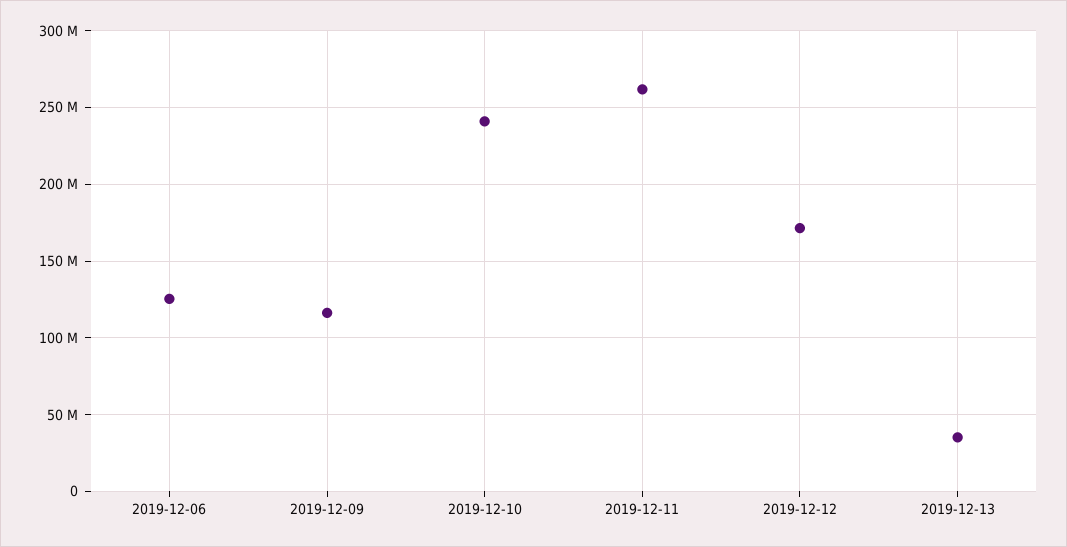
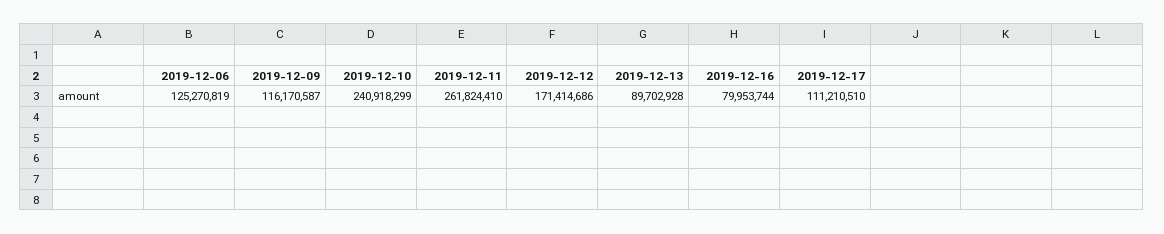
2019-12-13: 35000000 -> 89702928
2019-12-16: none -> 79953744
2019-12-17: none -> 111210510

